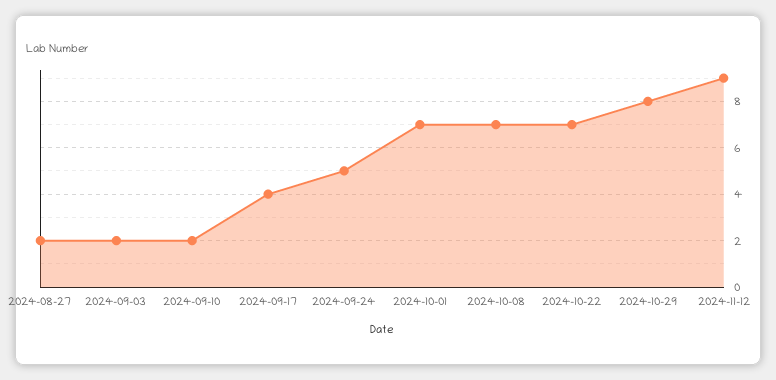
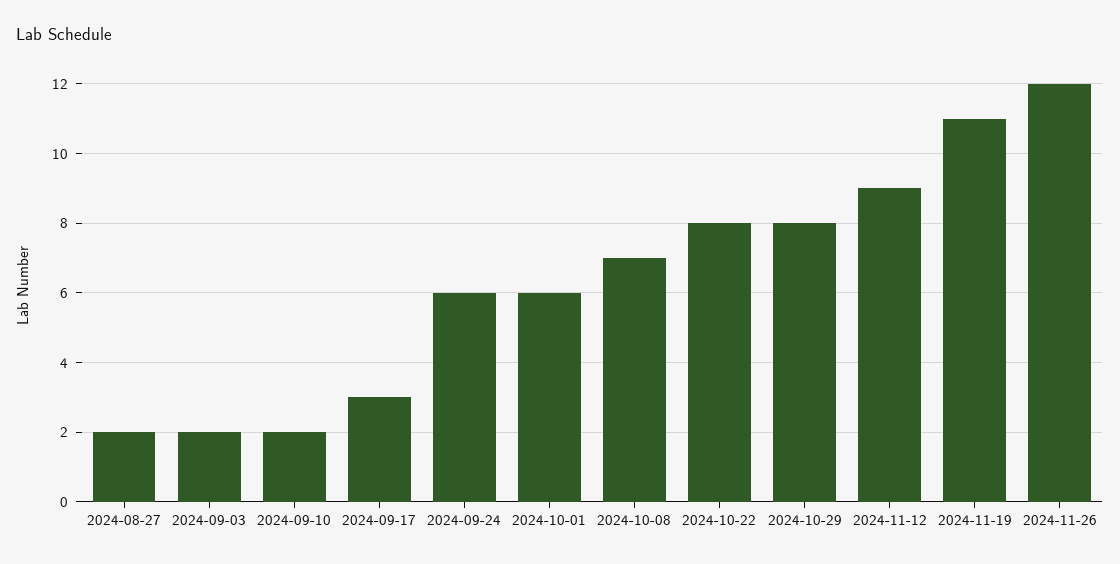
2024-09-17: 4 -> 3
2024-09-24: 5 -> 6
2024-10-01: 7 -> 6
2024-10-22: 7 -> 8
2024-11-19: none -> 11
2024-11-26: none -> 12

